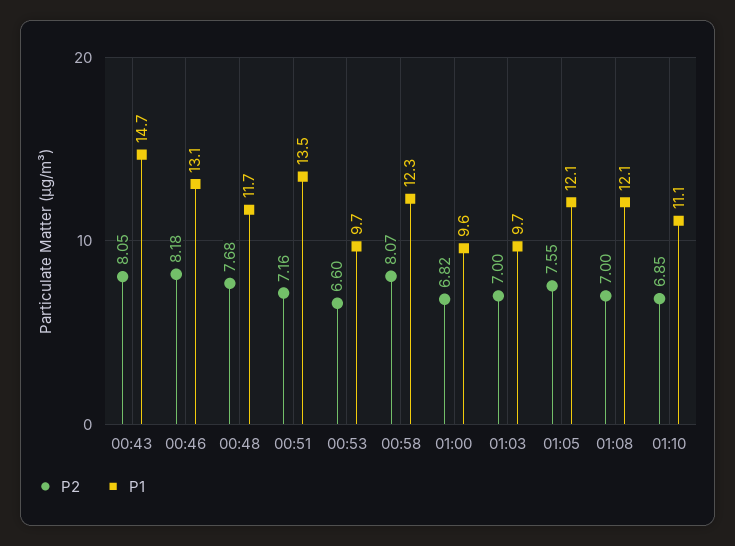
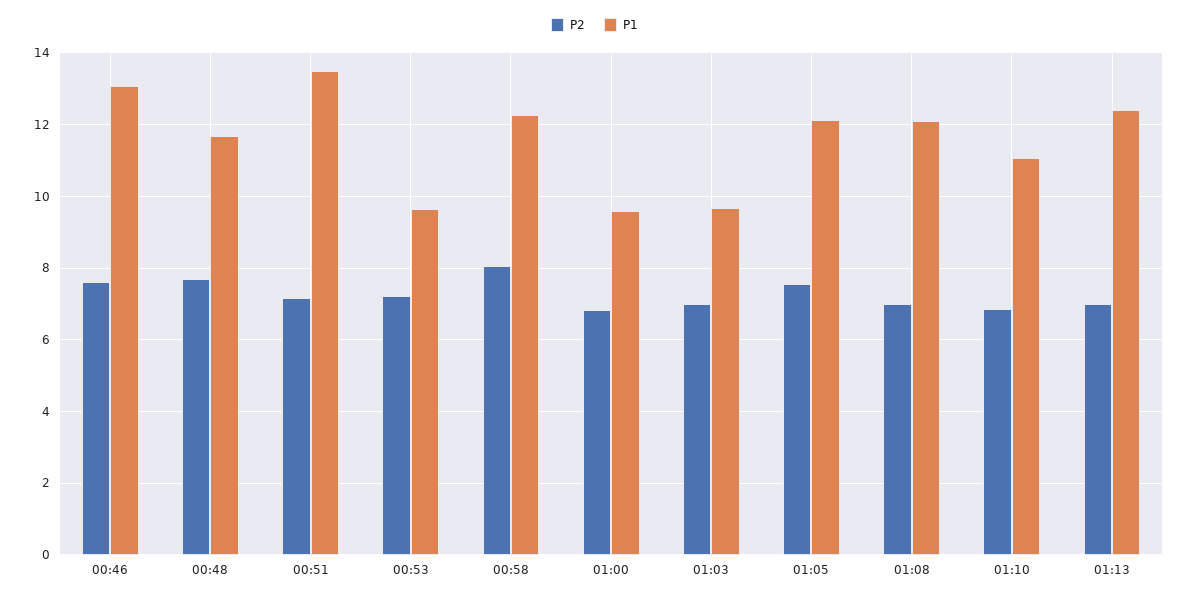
P2, 00:43: 8.05 -> none
P1, 00:43: 14.7 -> none
P2, 00:46: 8.18 -> 7.6
P2, 00:53: 6.6 -> 7.2
P2, 01:13: none -> 7
P1, 01:13: none -> 12.4

